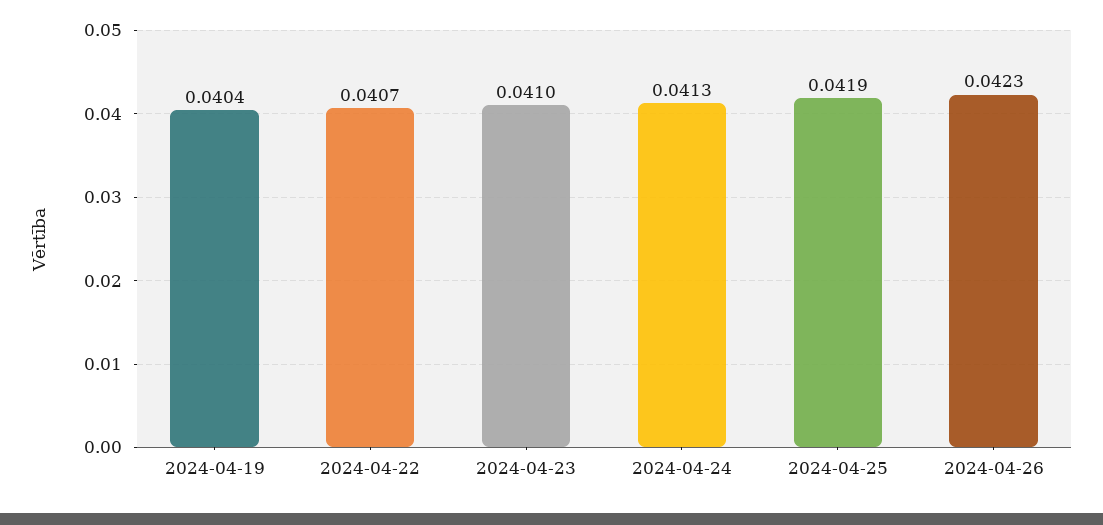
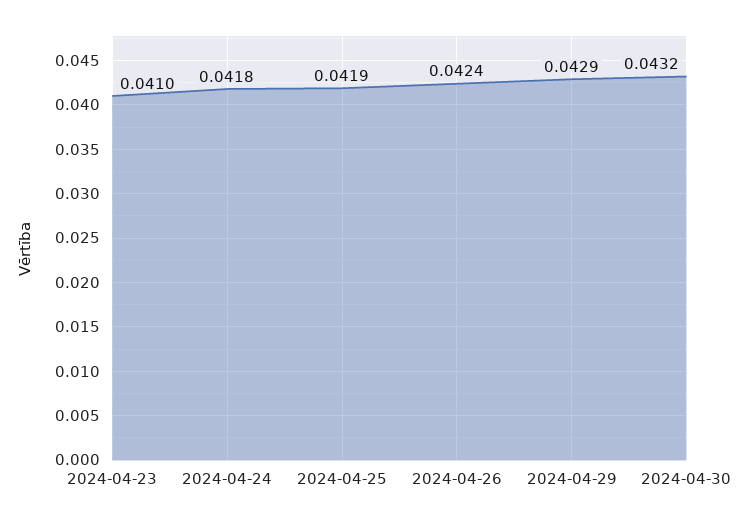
2024-04-19: 0.0404 -> none
2024-04-22: 0.0407 -> none
2024-04-24: 0.0413 -> 0.0418
2024-04-26: 0.0423 -> 0.0424
2024-04-29: none -> 0.0429
2024-04-30: none -> 0.0432

